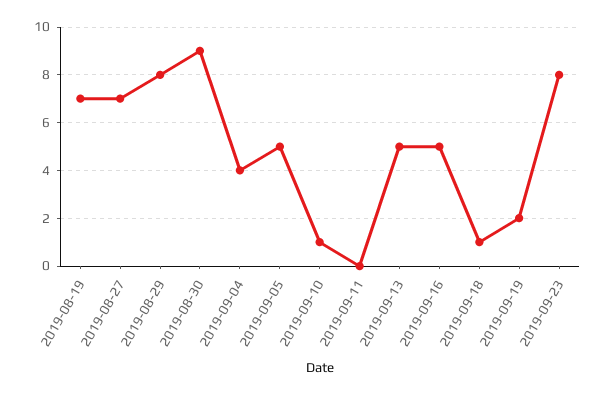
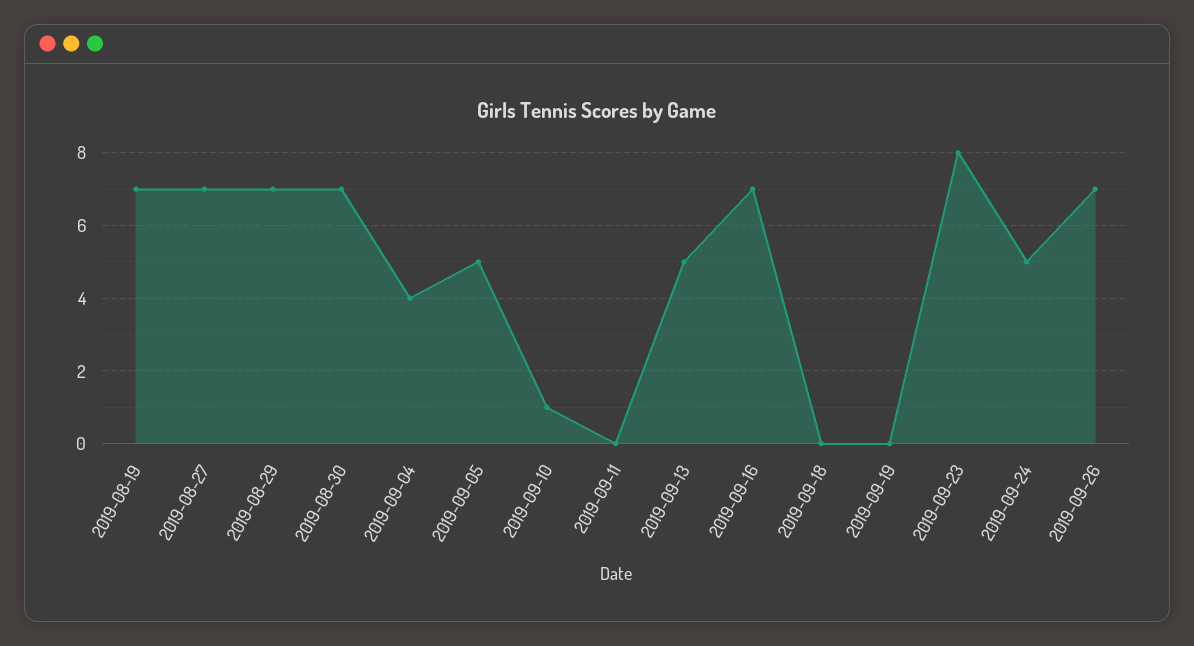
2019-08-29: 8 -> 7
2019-08-30: 9 -> 7
2019-09-16: 5 -> 7
2019-09-18: 1 -> 0
2019-09-19: 2 -> 0
2019-09-24: none -> 5
2019-09-26: none -> 7

